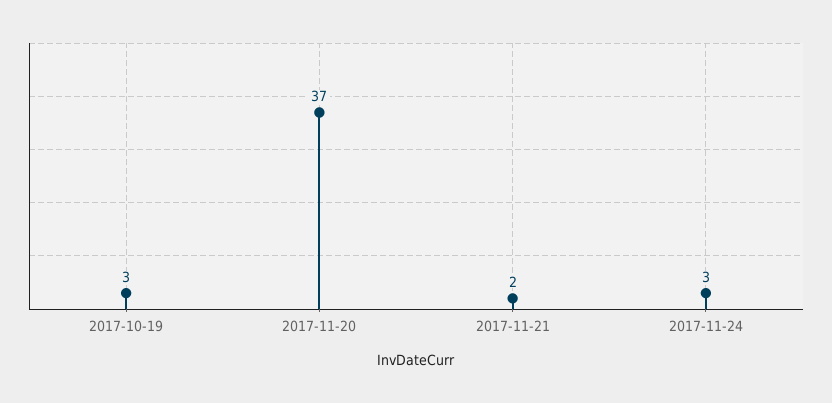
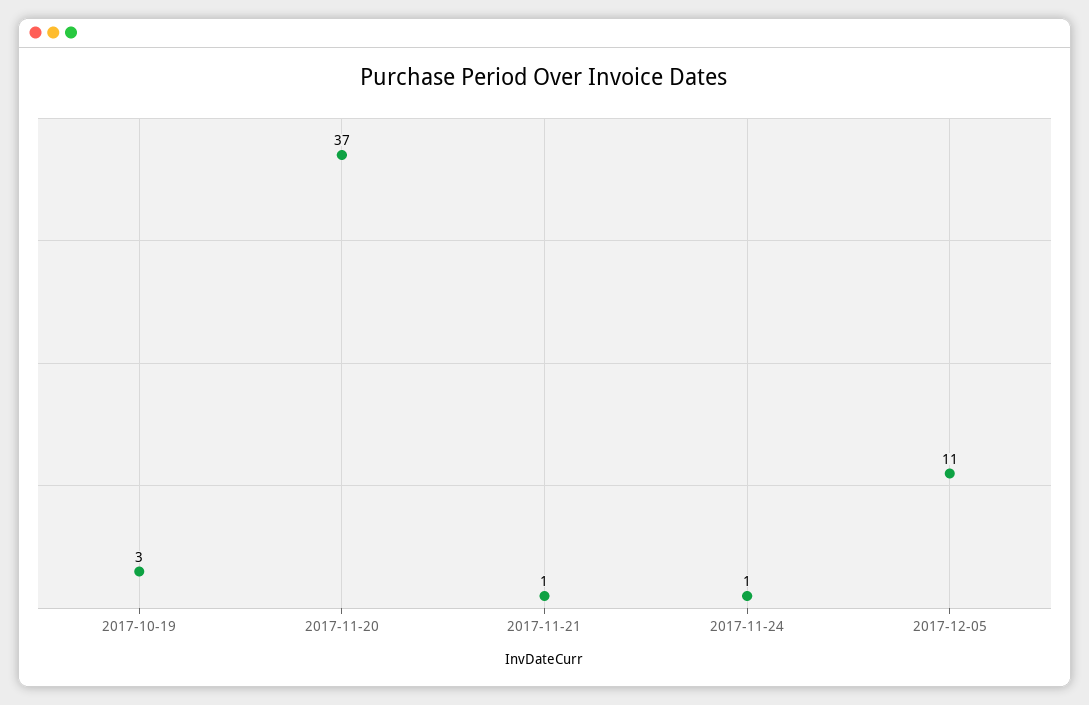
2017-11-21: 2 -> 1
2017-11-24: 3 -> 1
2017-12-05: none -> 11

